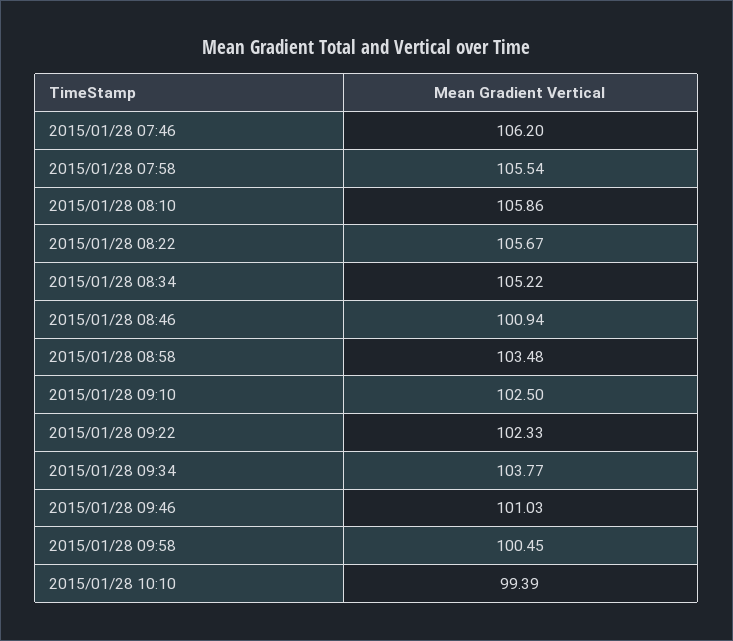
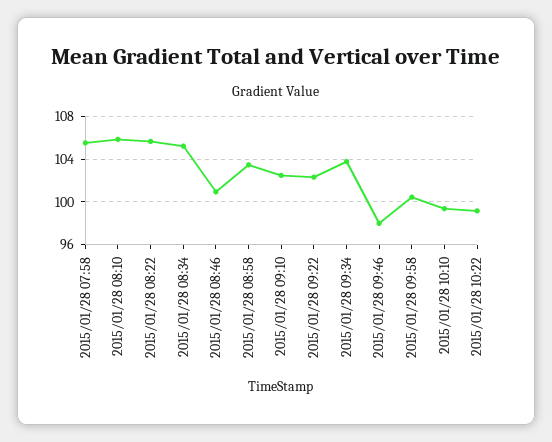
2015/01/28 07:46: 106.2 -> none
2015/01/28 09:46: 101.03 -> 98
2015/01/28 10:22: none -> 99

